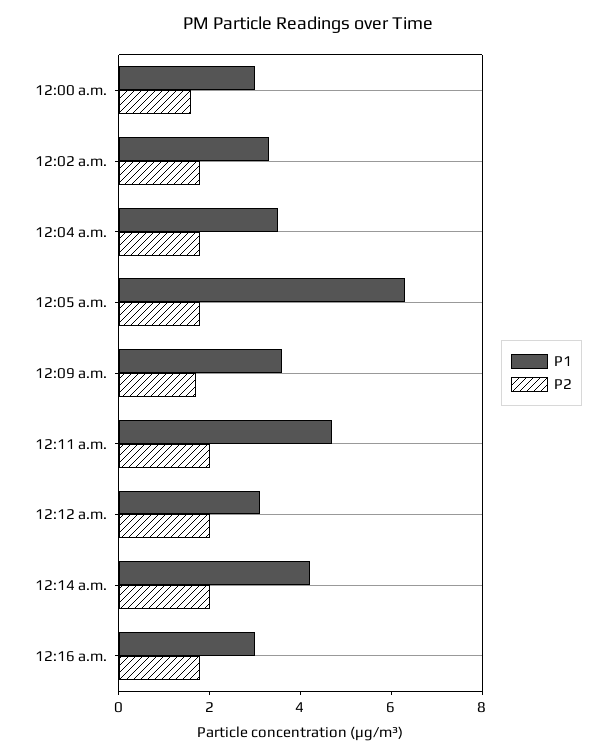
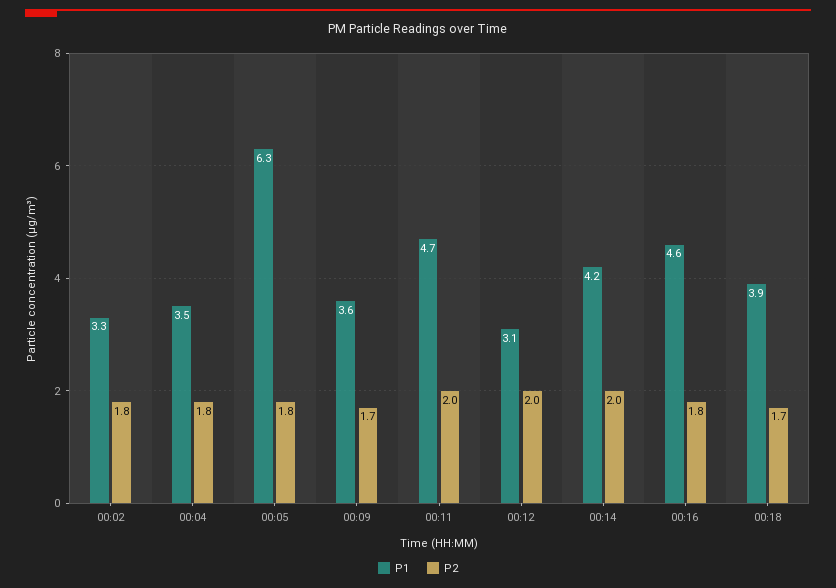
P1, 12:00 a.m.: 3 -> none
P2, 12:00 a.m.: 1.5 -> none
P1, 12:16 a.m.: 3 -> 4.6
P1, 00:18: none -> 3.9
P2, 00:18: none -> 1.7

